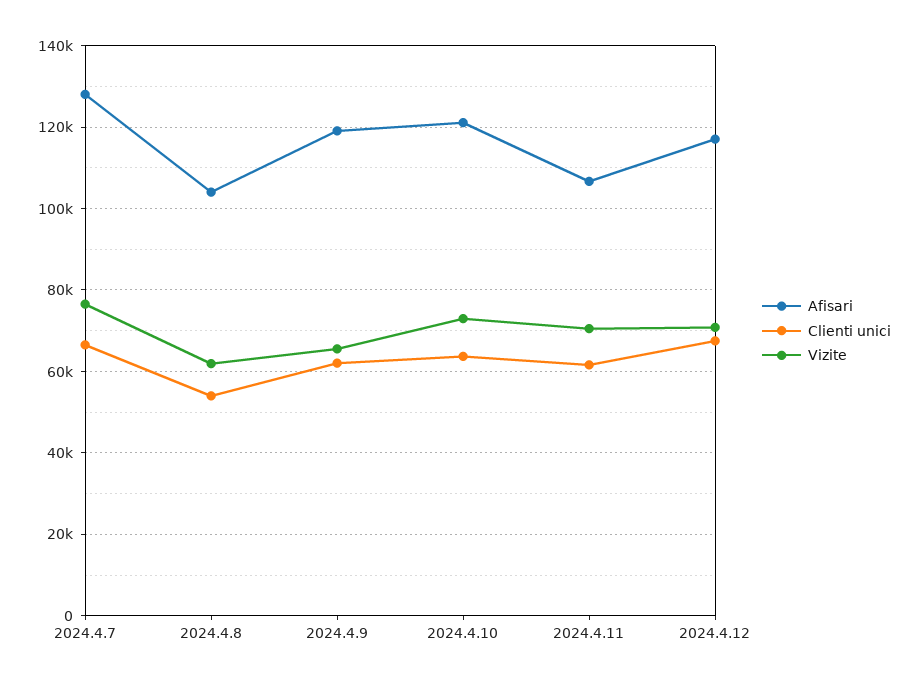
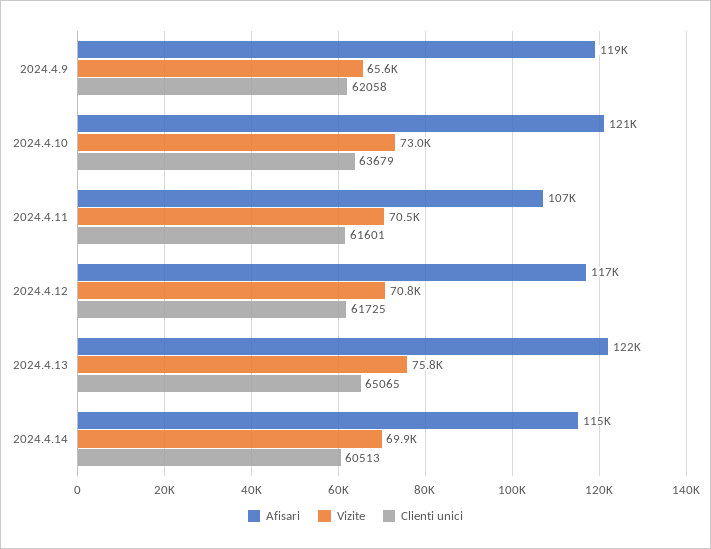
Afisari, 2024.4.7: 128000 -> none
Clienti unici, 2024.4.7: 66000 -> none
Vizite, 2024.4.7: 76000 -> none
Afisari, 2024.4.8: 104000 -> none
Clienti unici, 2024.4.8: 54000 -> none
Vizite, 2024.4.8: 62000 -> none
Clienti unici, 2024.4.12: 68000 -> 61725
Afisari, 2024.4.13: none -> 122000
Vizite, 2024.4.13: none -> 75800
Clienti unici, 2024.4.13: none -> 65065
Afisari, 2024.4.14: none -> 115000
Vizite, 2024.4.14: none -> 69900
Clienti unici, 2024.4.14: none -> 60513

